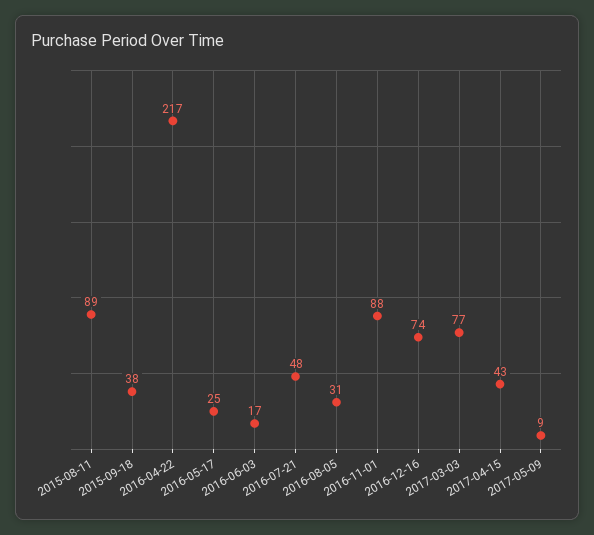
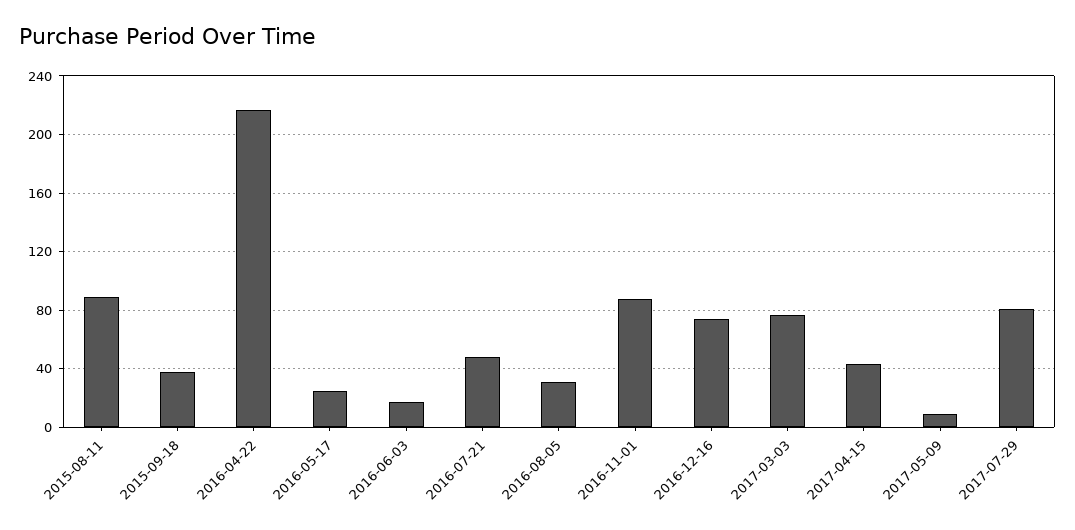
2017-07-29: none -> 80

